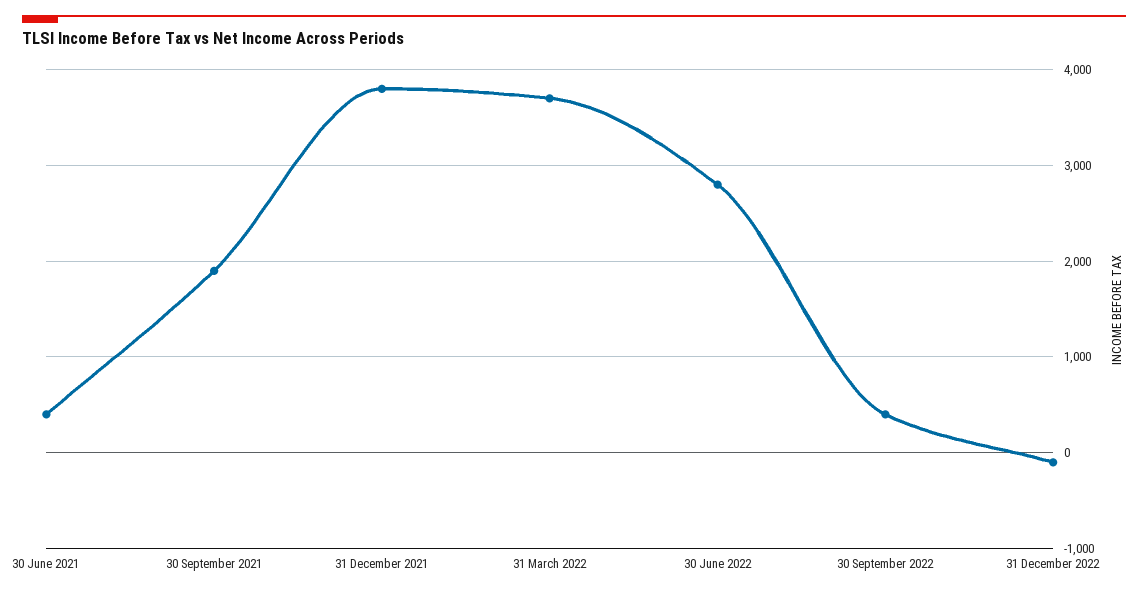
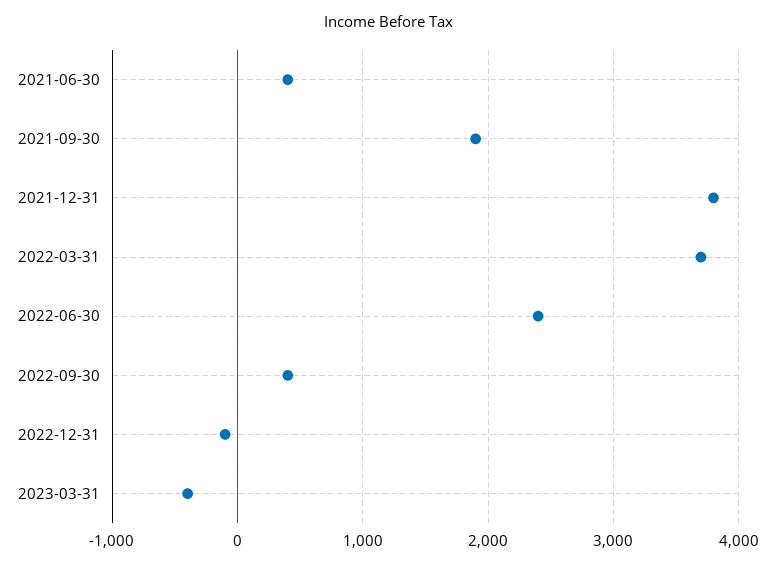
30 June 2022: 2800 -> 2400
2023-03-31: none -> -400

